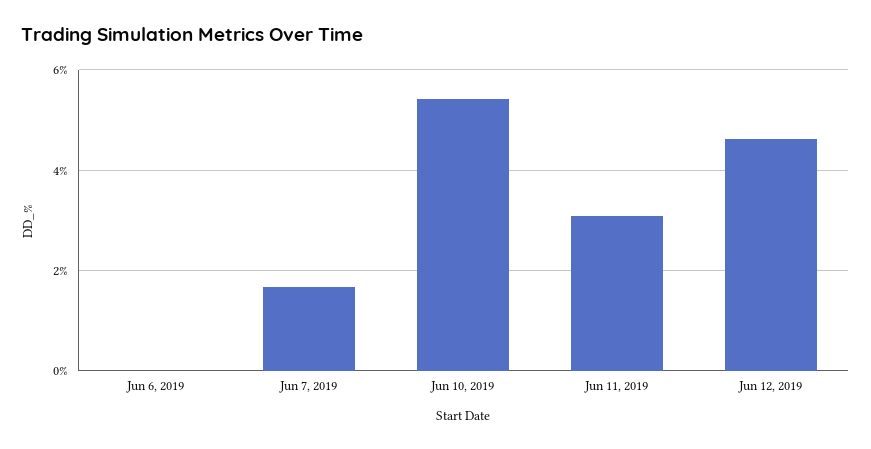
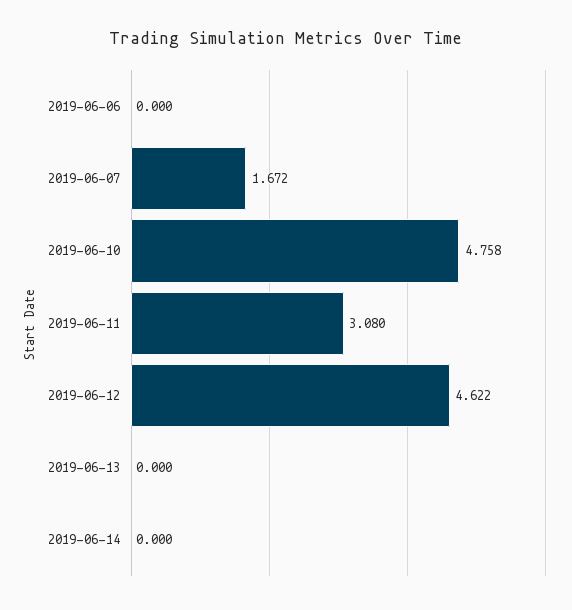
Jun 10, 2019: 5.4 -> 4.758
2019-06-13: none -> 0
2019-06-14: none -> 0

